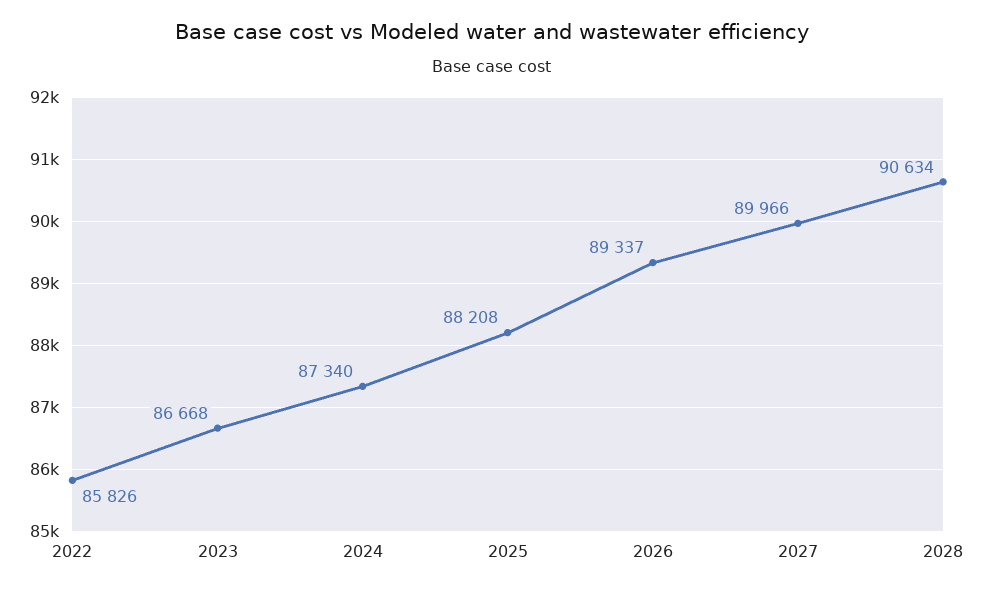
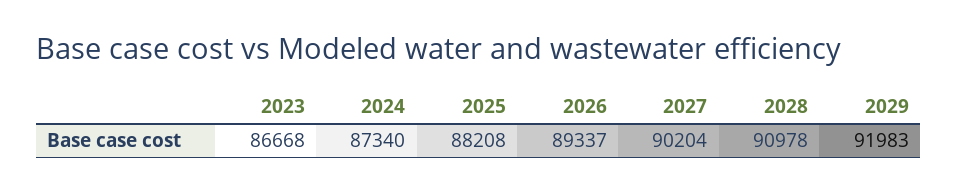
2022: 85826 -> none
2027: 89966 -> 90204
2028: 90634 -> 90978
2029: none -> 91983

